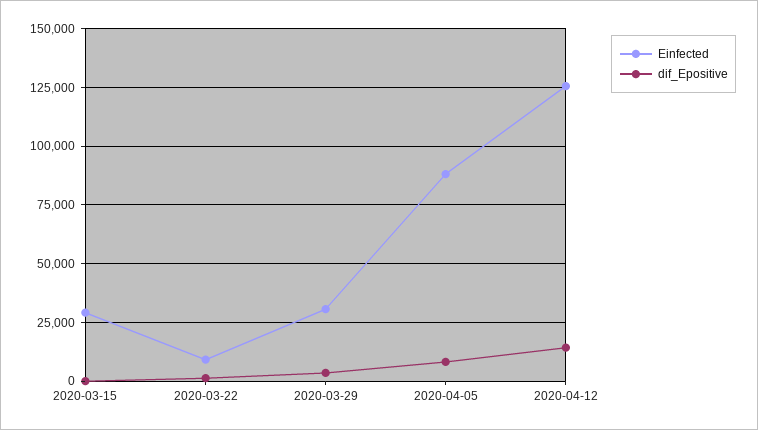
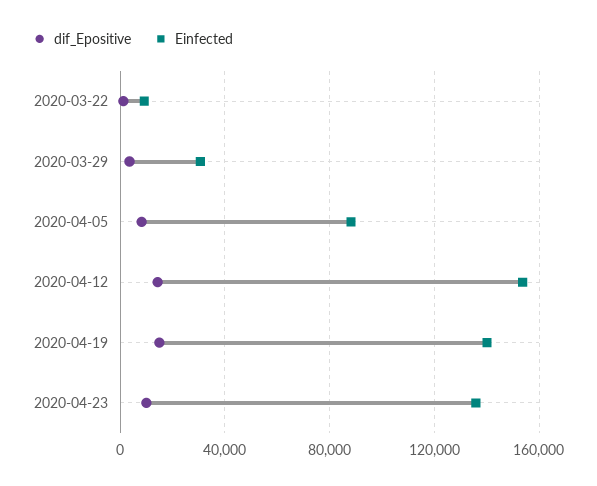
Einfected, 2020-03-15: 30000 -> none
dif_Epositive, 2020-03-15: 0 -> none
Einfected, 2020-04-12: 125000 -> 155000
dif_Epositive, 2020-04-19: none -> 15000
Einfected, 2020-04-19: none -> 140000
dif_Epositive, 2020-04-23: none -> 10000
Einfected, 2020-04-23: none -> 135000

